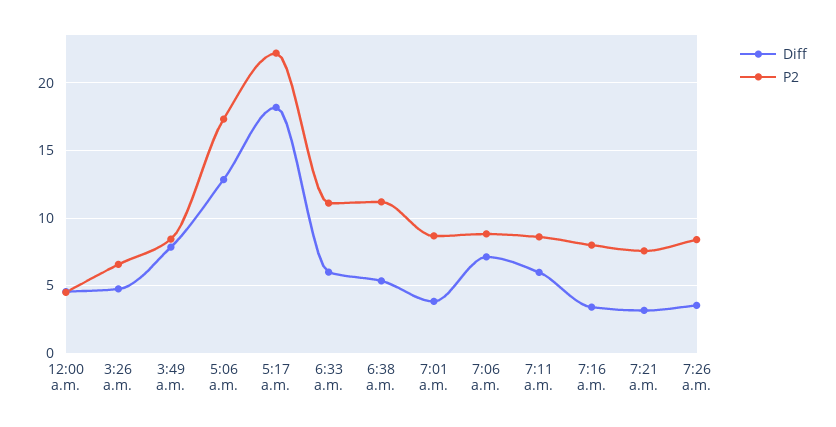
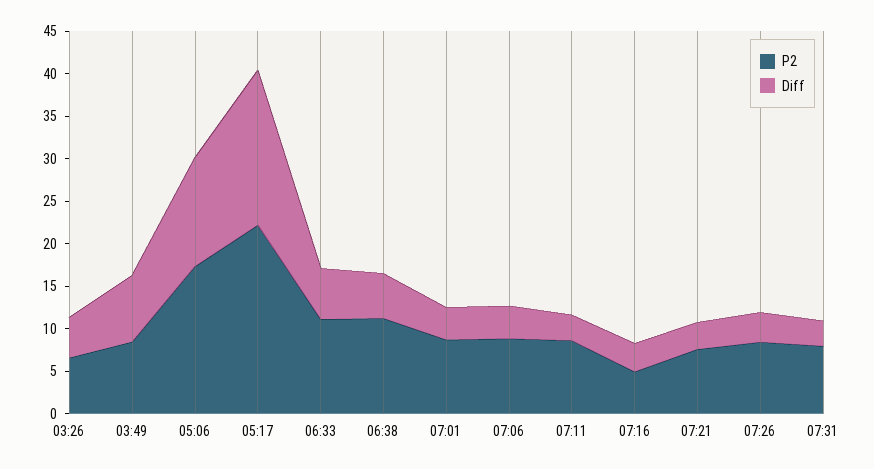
Diff, 12:00 a.m.: 4.5 -> none
P2, 12:00 a.m.: 4.5 -> none
Diff, 7:06 a.m.: 7 -> 4
Diff, 7:11 a.m.: 6 -> 3
P2, 7:16 a.m.: 8 -> 5
P2, 07:31: none -> 8
Diff, 07:31: none -> 3

